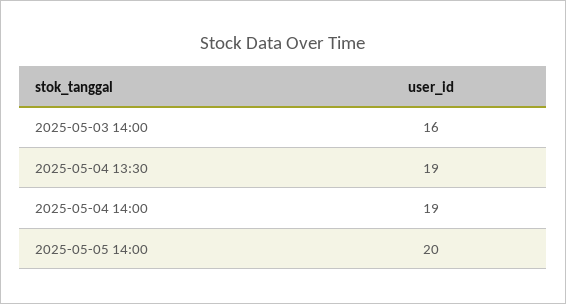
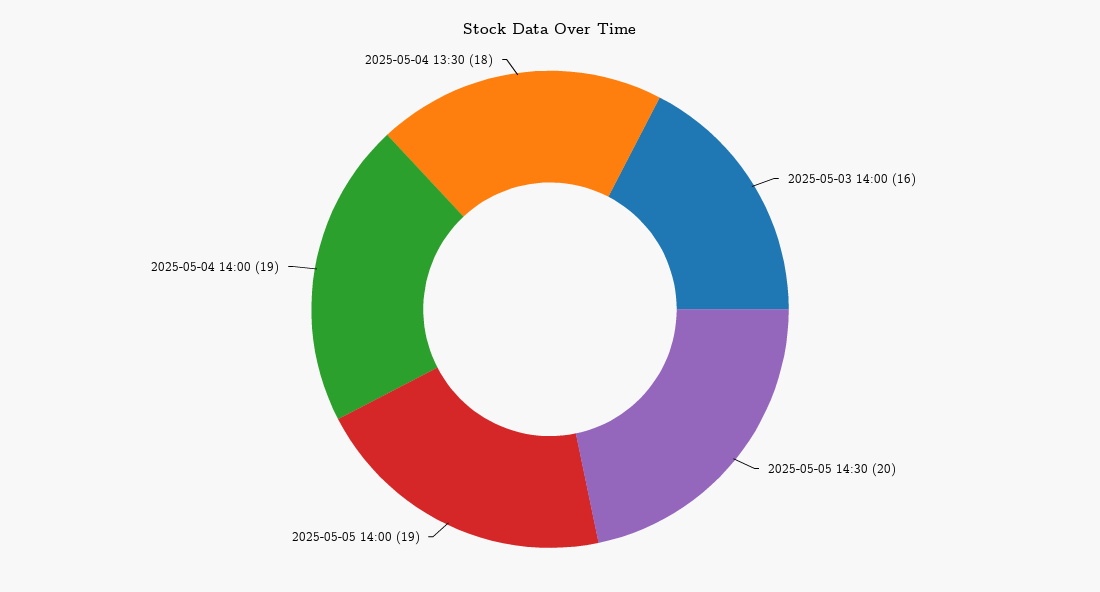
2025-05-04 13:30: 19 -> 18
2025-05-05 14:00: 20 -> 19
2025-05-05 14:30: none -> 20

